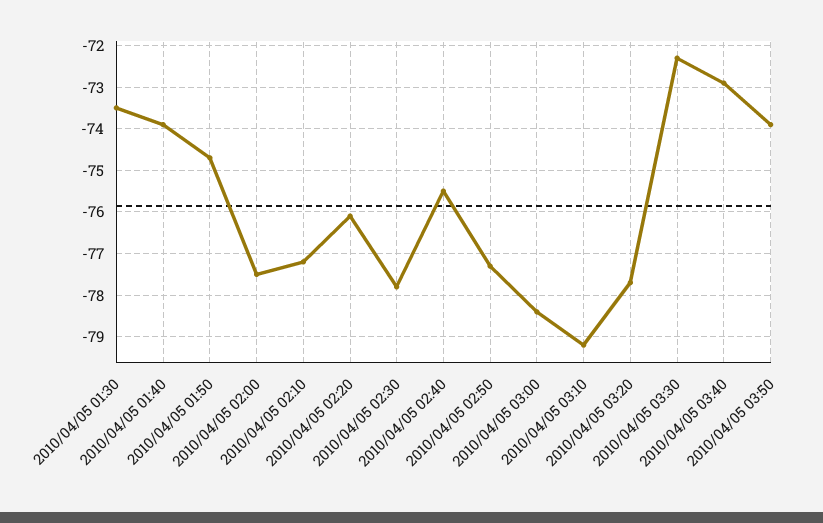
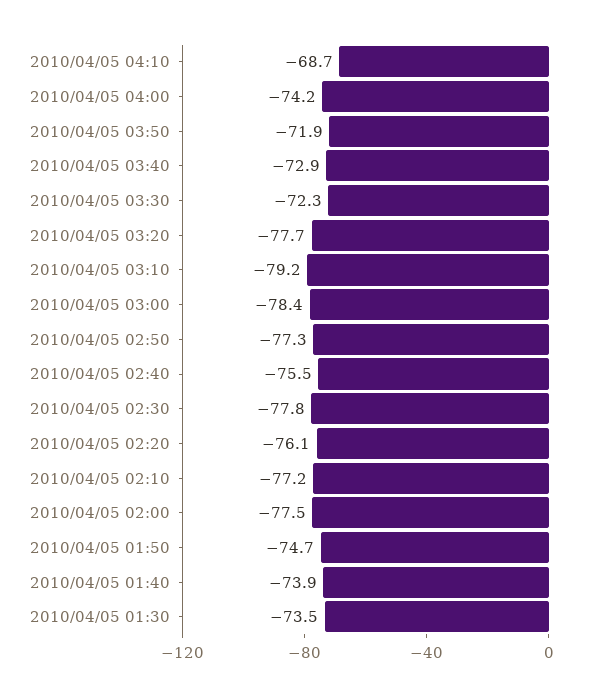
2010/04/05 03:50: -74 -> -71.9
2010/04/05 04:10: none -> -68.7
2010/04/05 04:00: none -> -74.2

